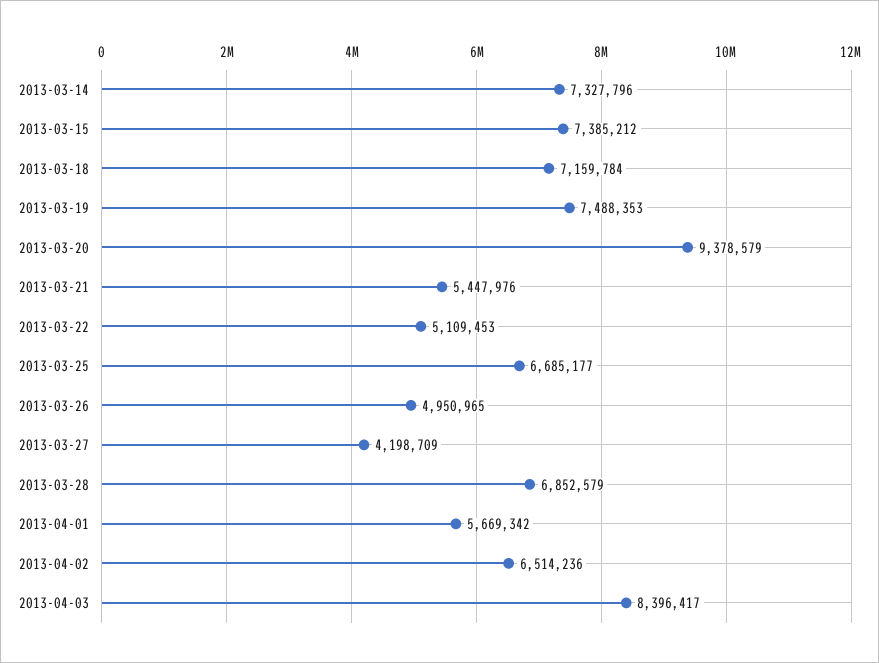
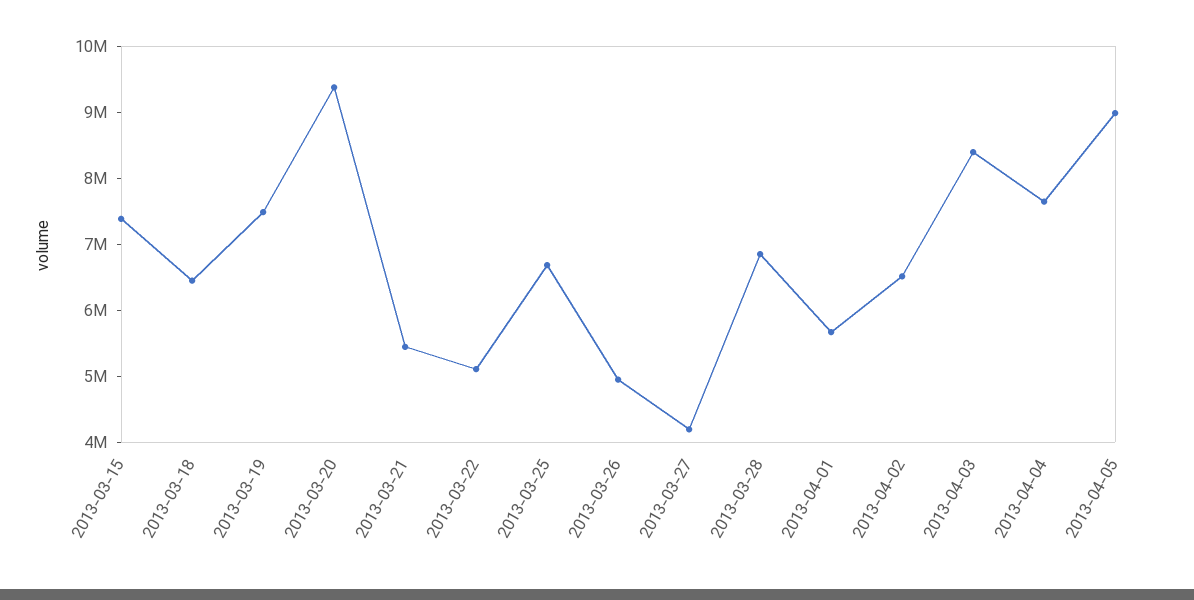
2013-03-14: 7327796 -> none
2013-03-18: 7159784 -> 6400000
2013-04-04: none -> 7600000
2013-04-05: none -> 9000000

